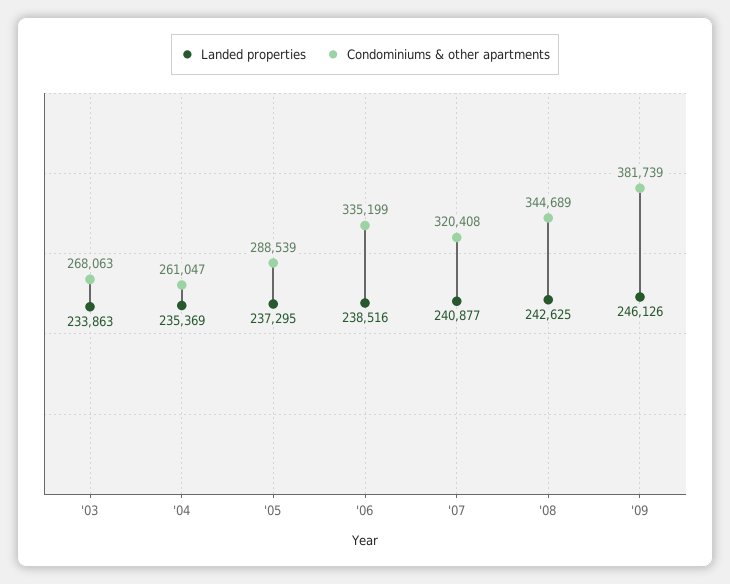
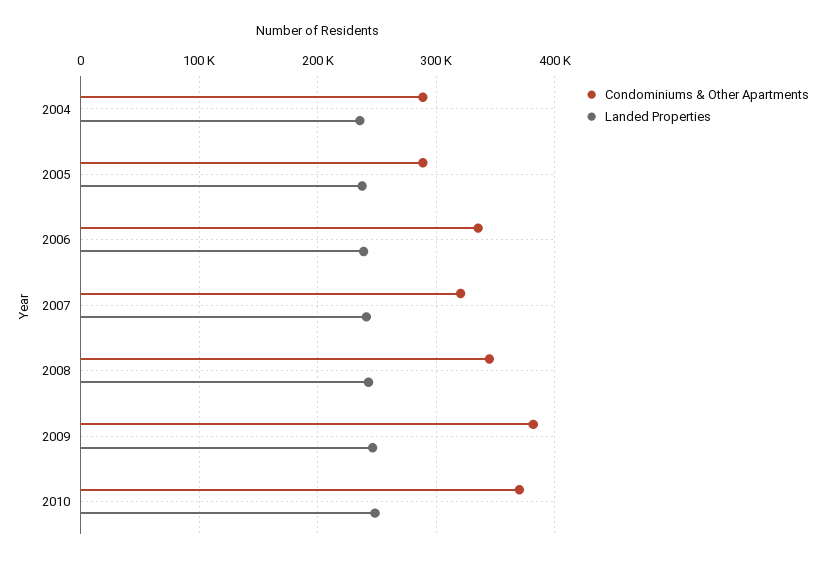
Landed properties, '03: 233863 -> none
Condominiums & other apartments, '03: 268063 -> none
Condominiums & other apartments, '04: 261047 -> 290000
Condominiums & other apartments, 2010: none -> 370000
Landed properties, 2010: none -> 250000

